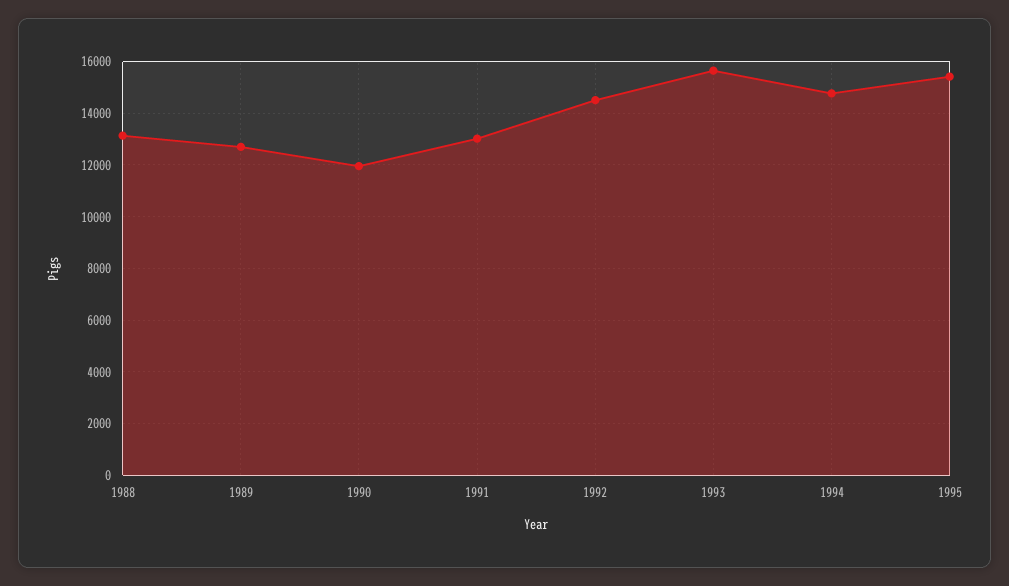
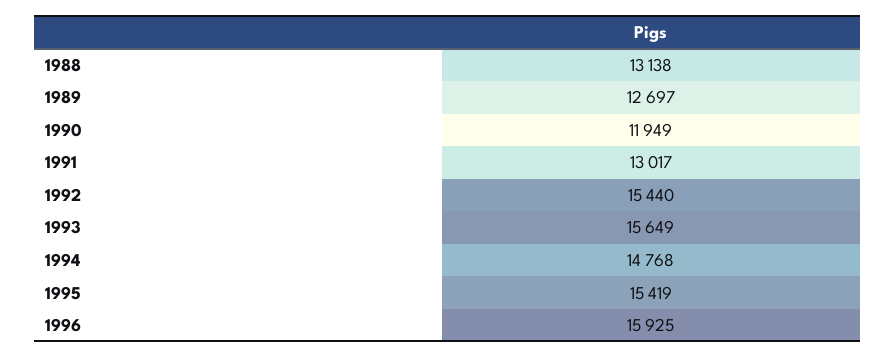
1992: 14500 -> 15440
1996: none -> 15925

